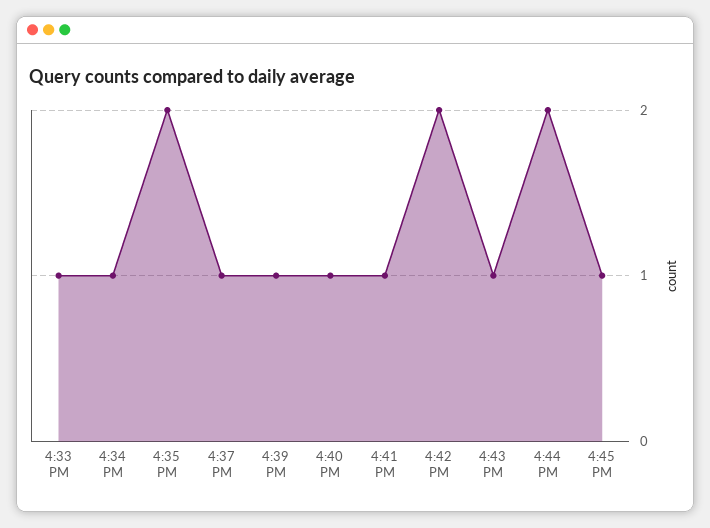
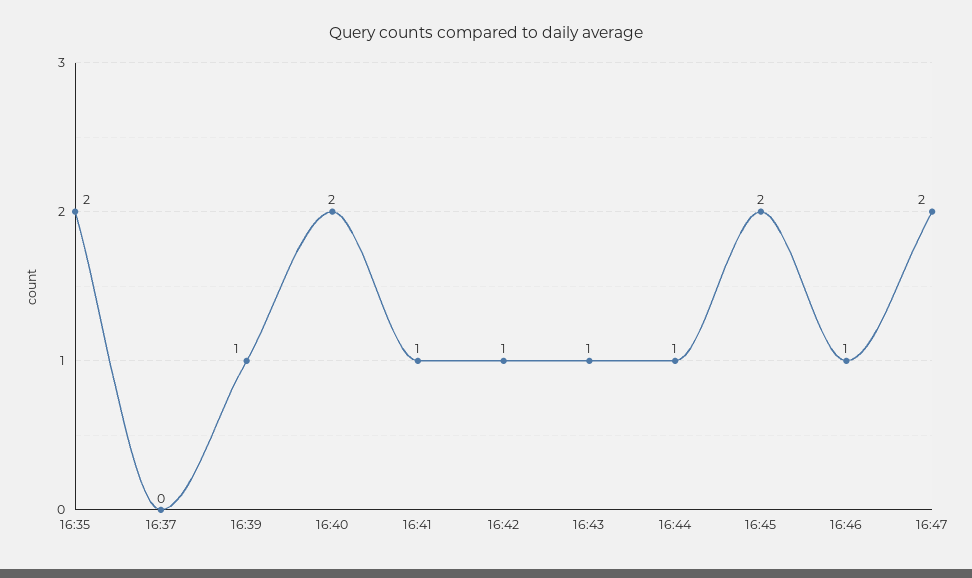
4:33 PM: 1 -> none
4:34 PM: 1 -> none
4:37 PM: 1 -> 0
4:40 PM: 1 -> 2
4:42 PM: 2 -> 1
4:44 PM: 2 -> 1
4:45 PM: 1 -> 2
16:46: none -> 1
16:47: none -> 2

